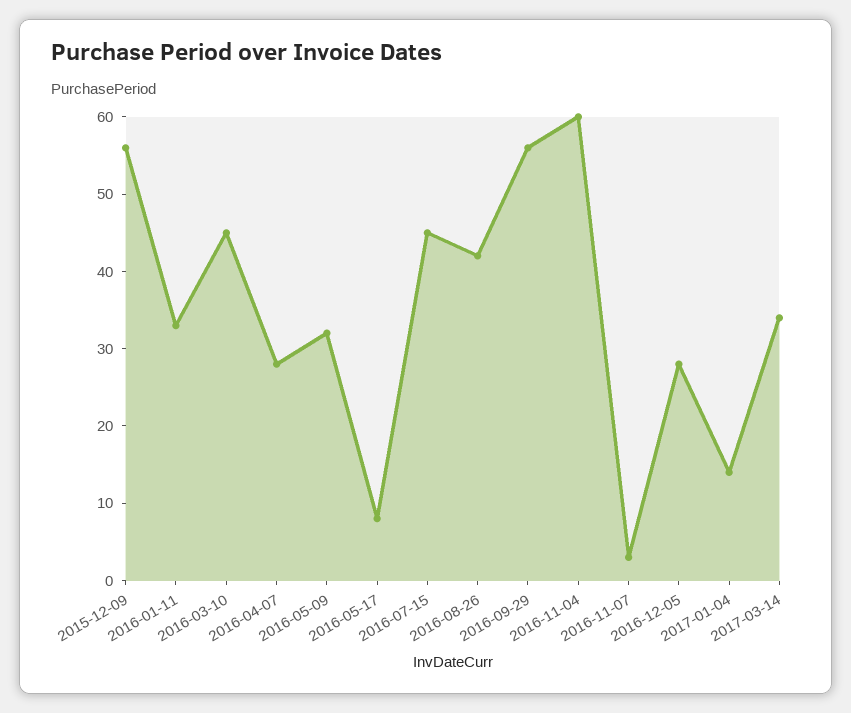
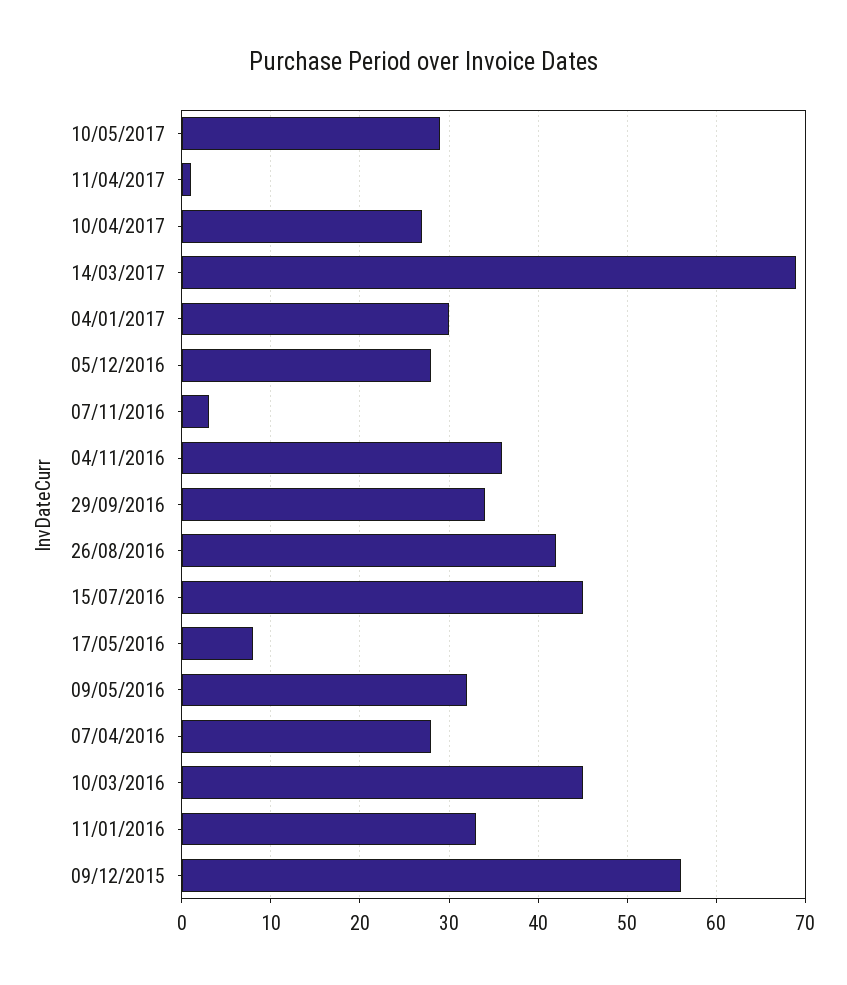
2016-09-29: 55 -> 34
2016-11-04: 60 -> 36
2017-01-04: 15 -> 30
2017-03-14: 35 -> 69
10/05/2017: none -> 29
11/04/2017: none -> 1
10/04/2017: none -> 27

